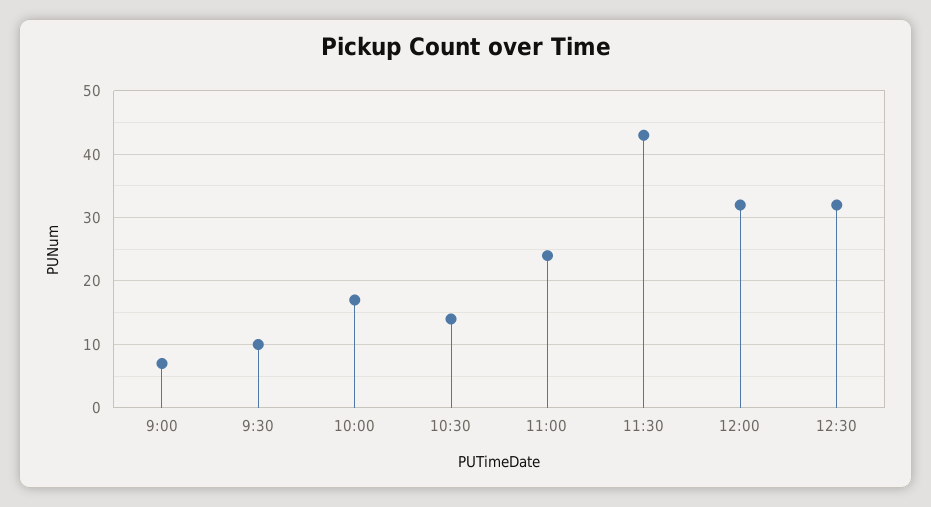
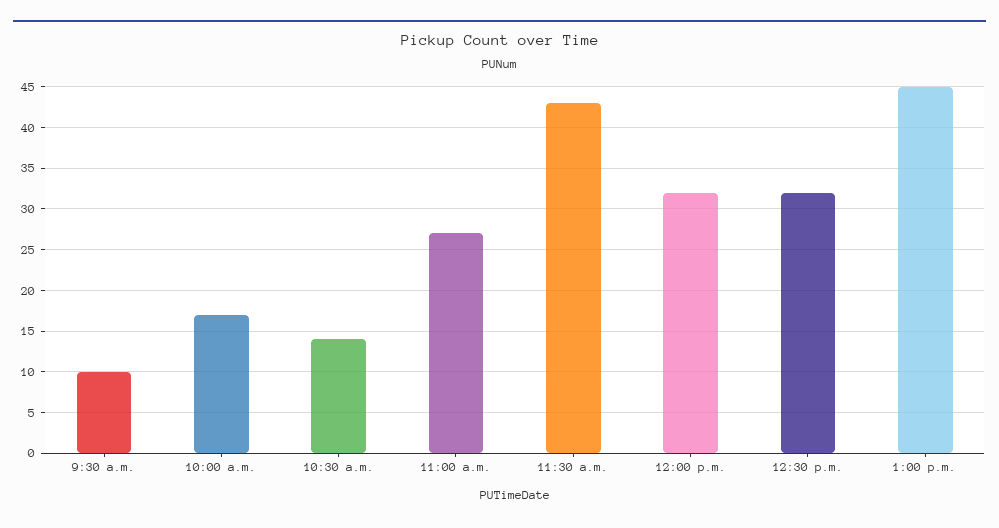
9:00: 7 -> none
11:00: 24 -> 27
1:00 p.m.: none -> 45

